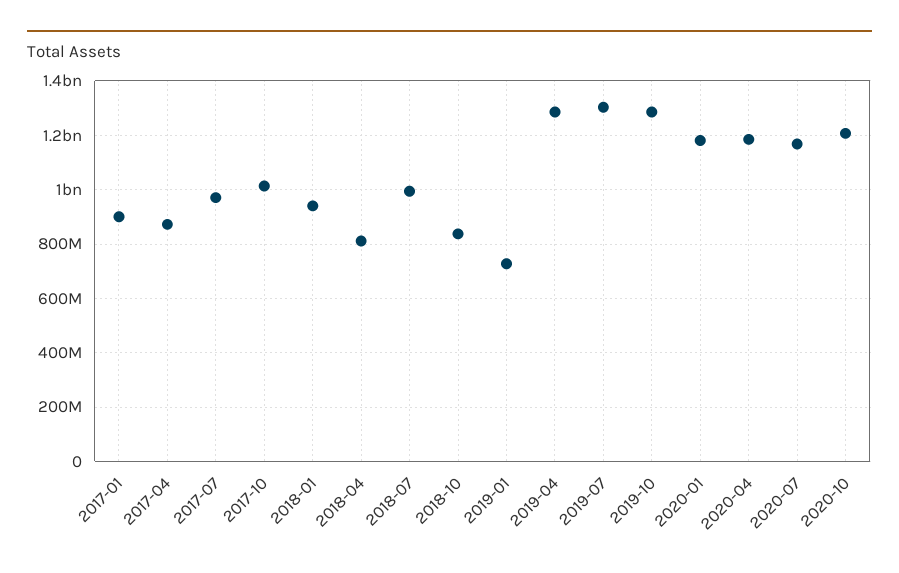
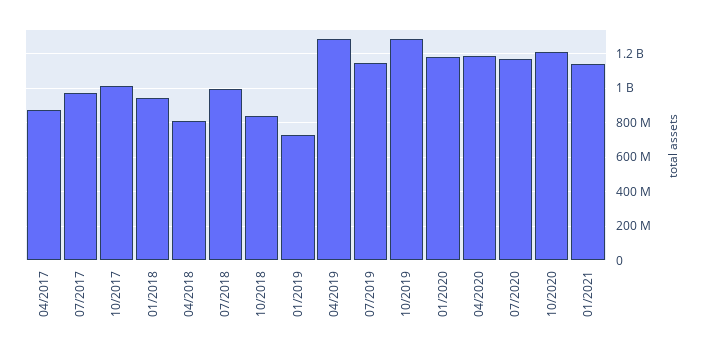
2017-01: 900000000 -> none
2019-07: 1300000000 -> 1150000000
01/2021: none -> 1150000000

